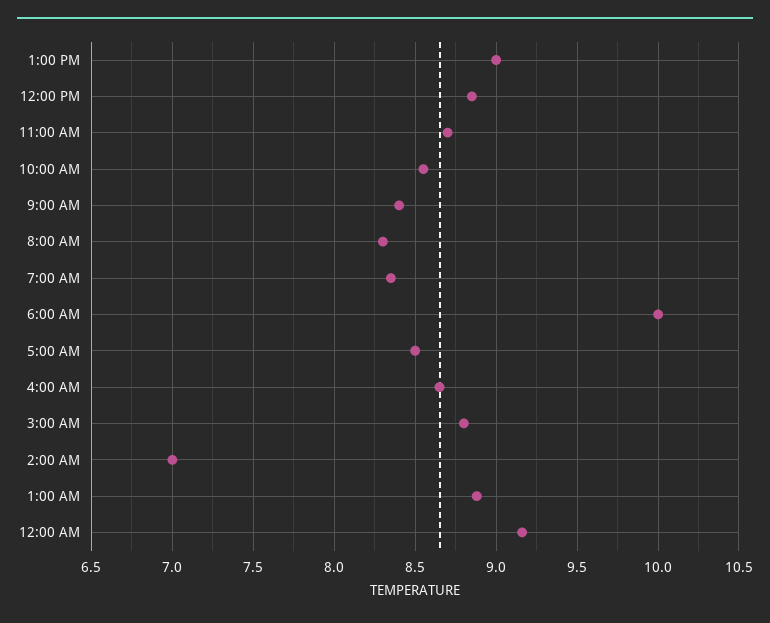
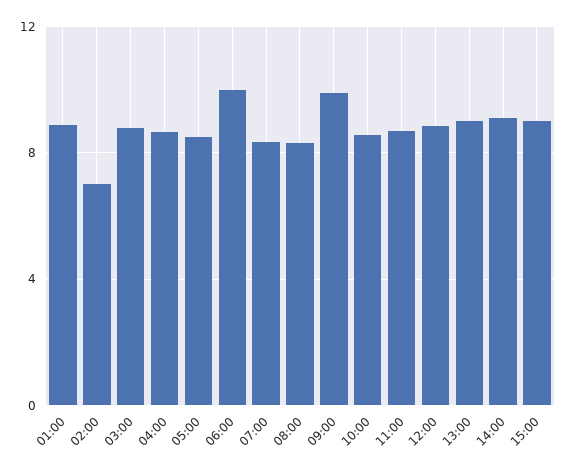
9:00 AM: 8.4 -> 10
12:00 AM: 9.15 -> none
14:00: none -> 9
15:00: none -> 9

